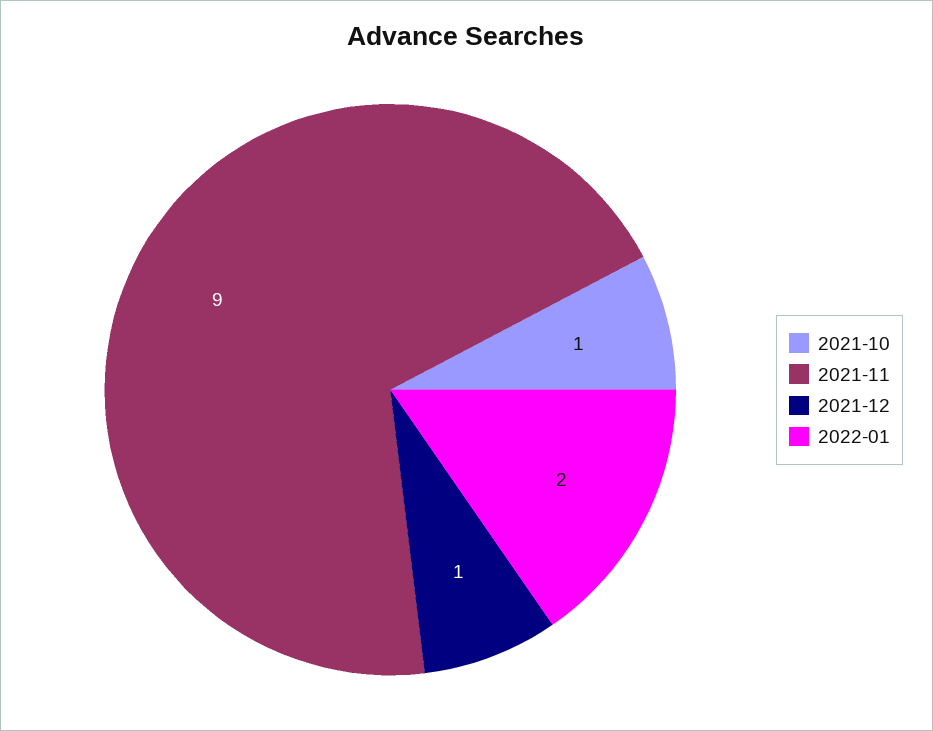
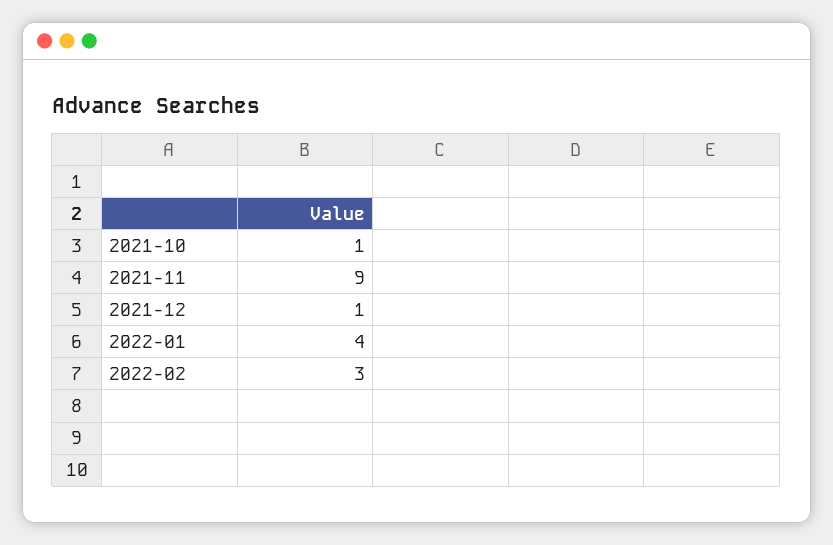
2022-01: 2 -> 4
2022-02: none -> 3

